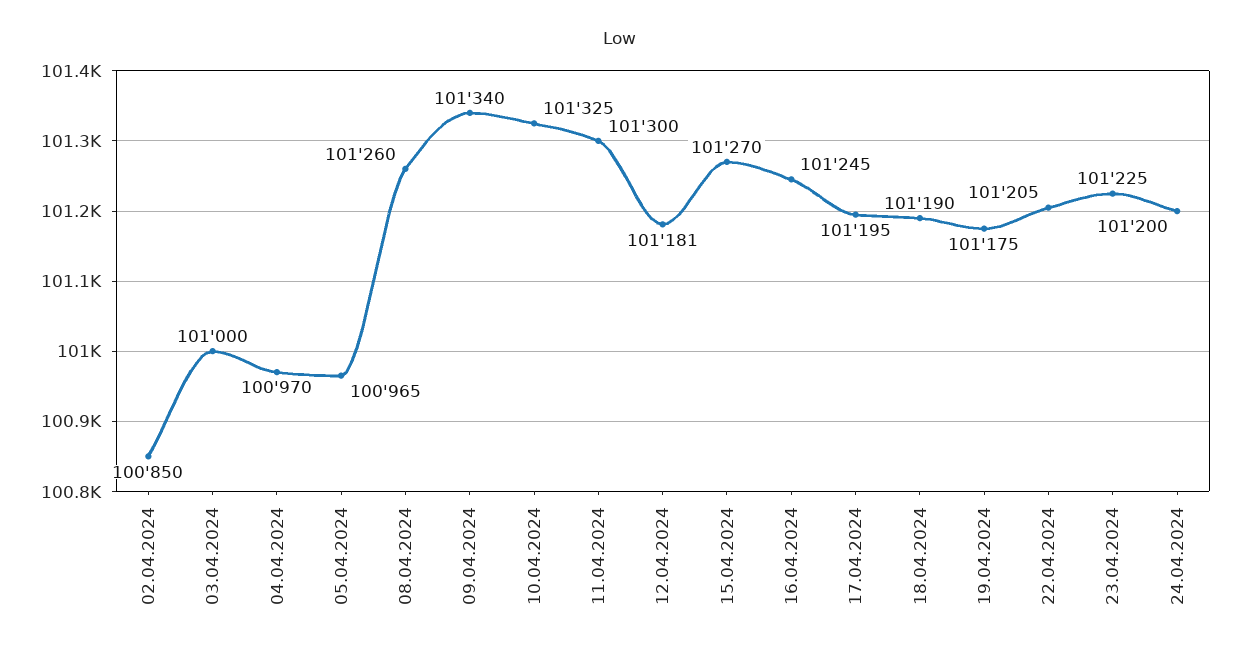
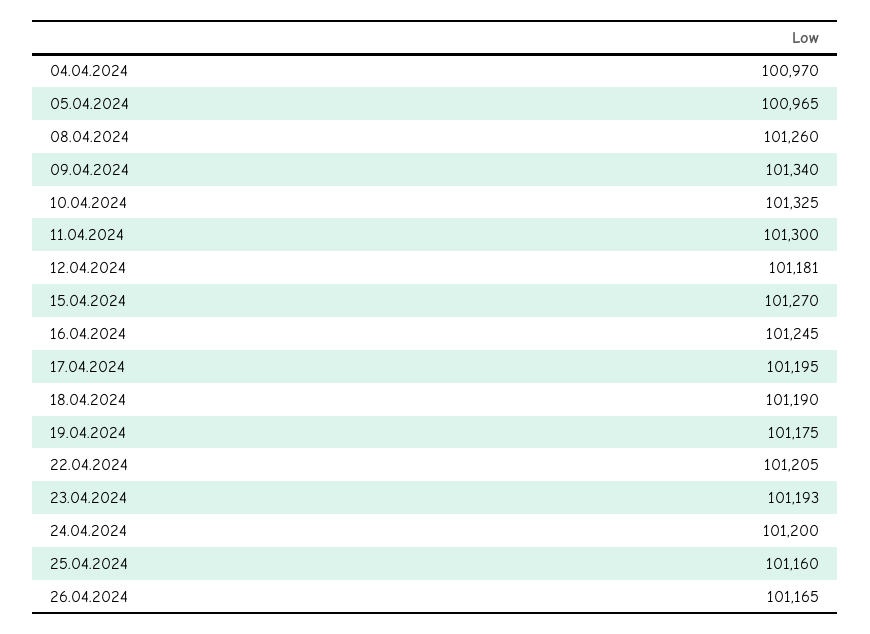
02.04.2024: 100850 -> none
03.04.2024: 101000 -> none
23.04.2024: 101225 -> 101193
25.04.2024: none -> 101160
26.04.2024: none -> 101165

